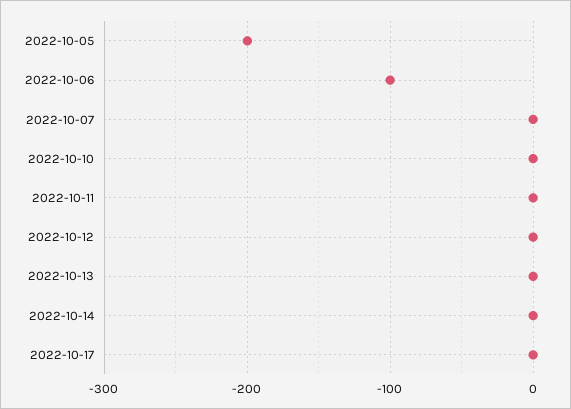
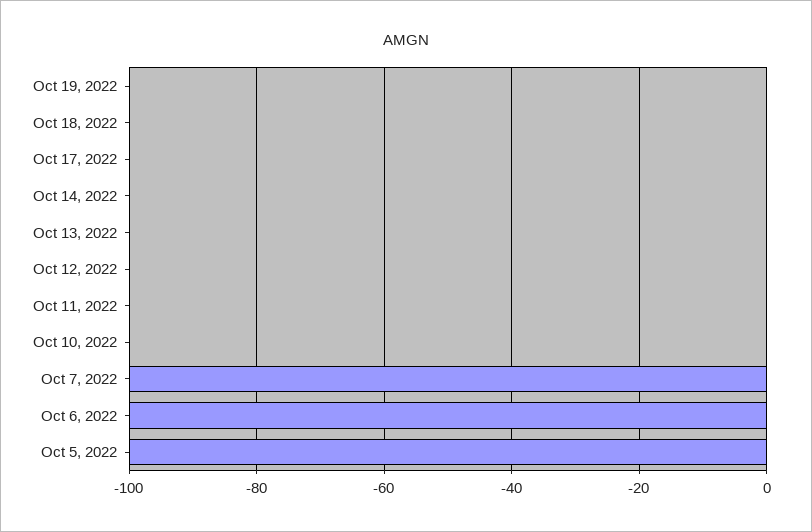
2022-10-05: -200 -> -100
2022-10-07: 0 -> -100
Oct 19, 2022: none -> 0
Oct 18, 2022: none -> 0

